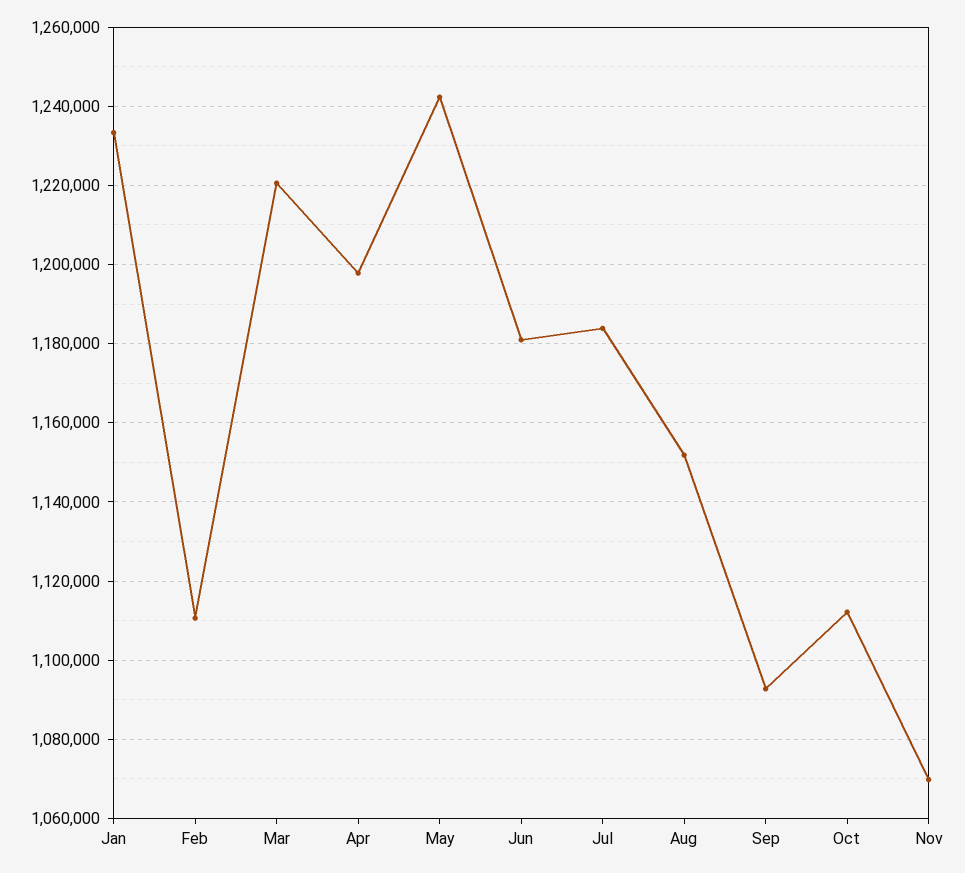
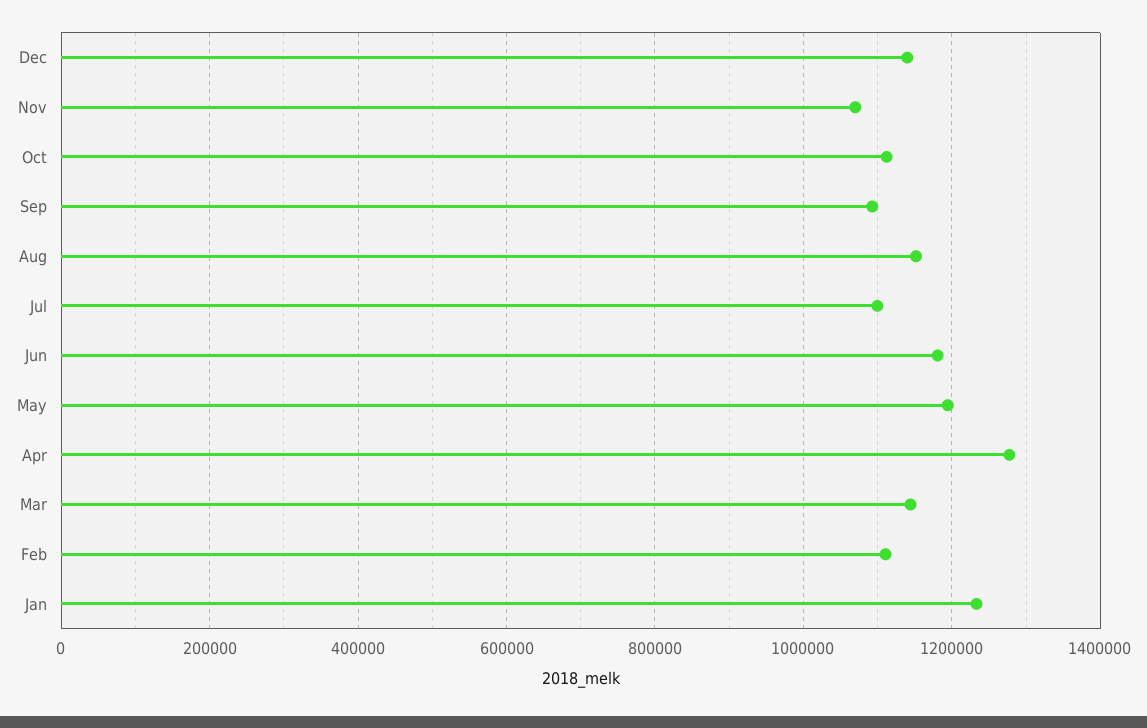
Mar: 1220000 -> 1140000
Apr: 1198000 -> 1280000
May: 1242000 -> 1200000
Jul: 1184000 -> 1100000
Dec: none -> 1140000

